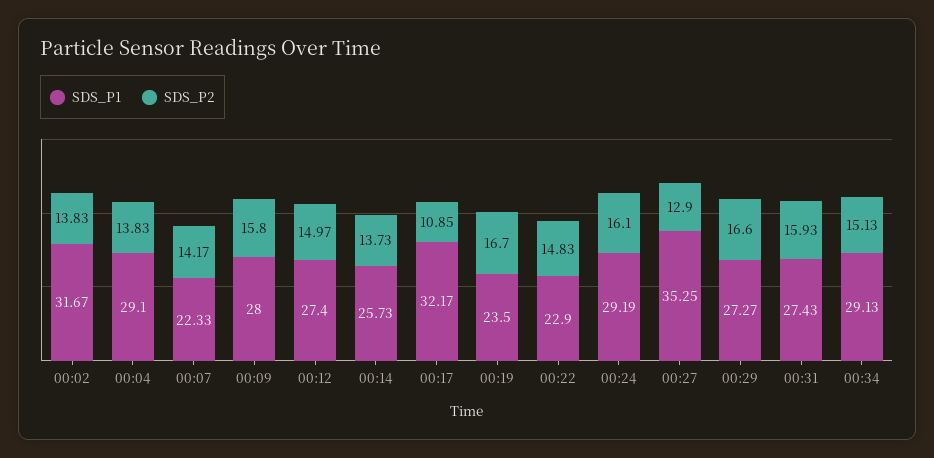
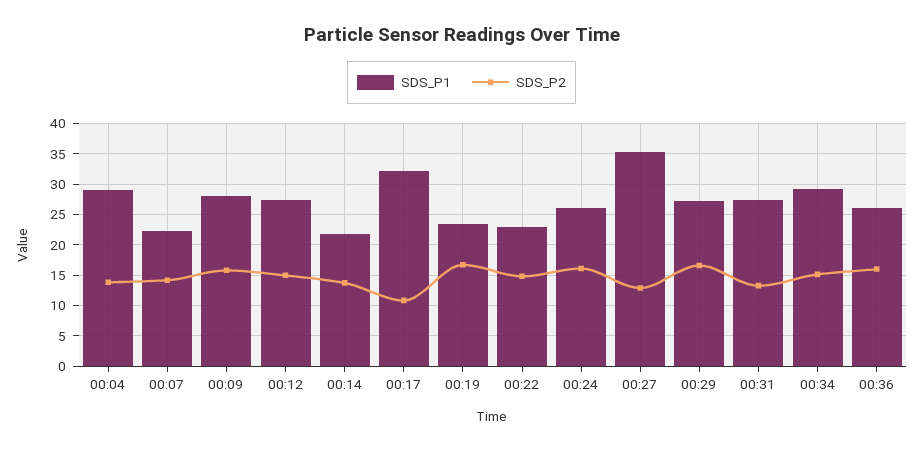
SDS_P1, 00:02: 31.67 -> none
SDS_P2, 00:02: 13.83 -> none
SDS_P1, 00:14: 25.73 -> 22
SDS_P1, 00:24: 29.19 -> 26
SDS_P2, 00:31: 15.93 -> 13
SDS_P1, 00:36: none -> 26
SDS_P2, 00:36: none -> 16

